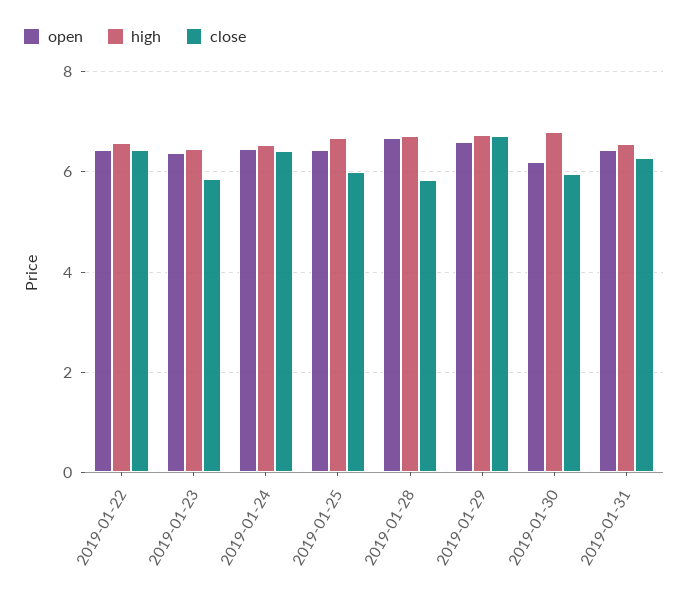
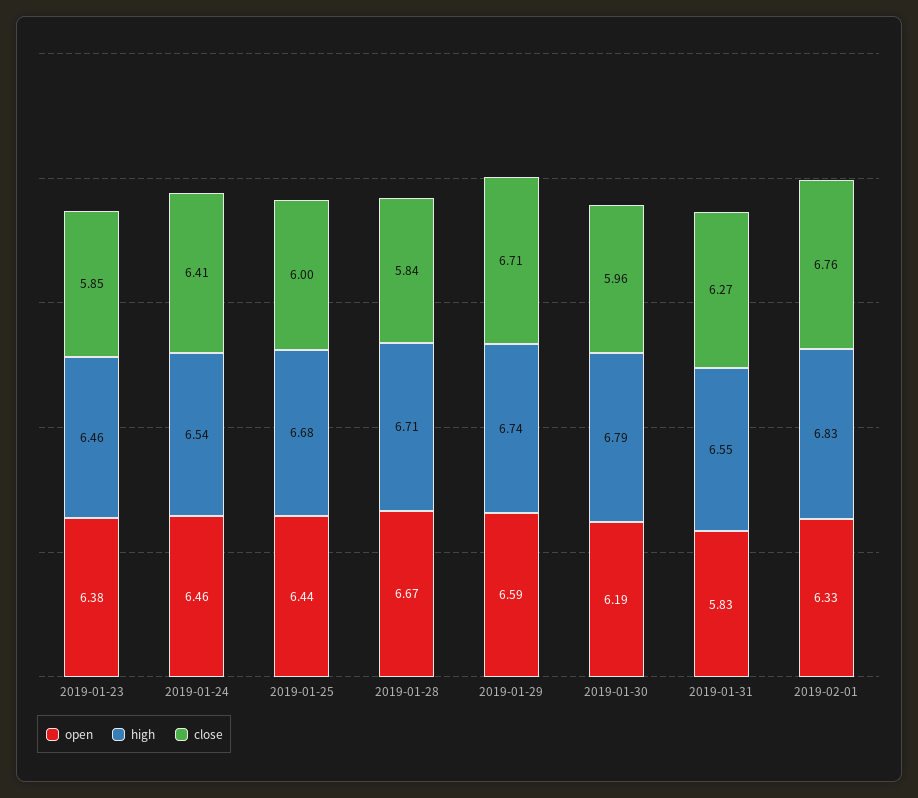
open, 2019-01-22: 6.4 -> none
high, 2019-01-22: 6.6 -> none
close, 2019-01-22: 6.4 -> none
open, 2019-01-31: 6.4 -> 5.83
open, 2019-02-01: none -> 6.33
high, 2019-02-01: none -> 6.83
close, 2019-02-01: none -> 6.76

